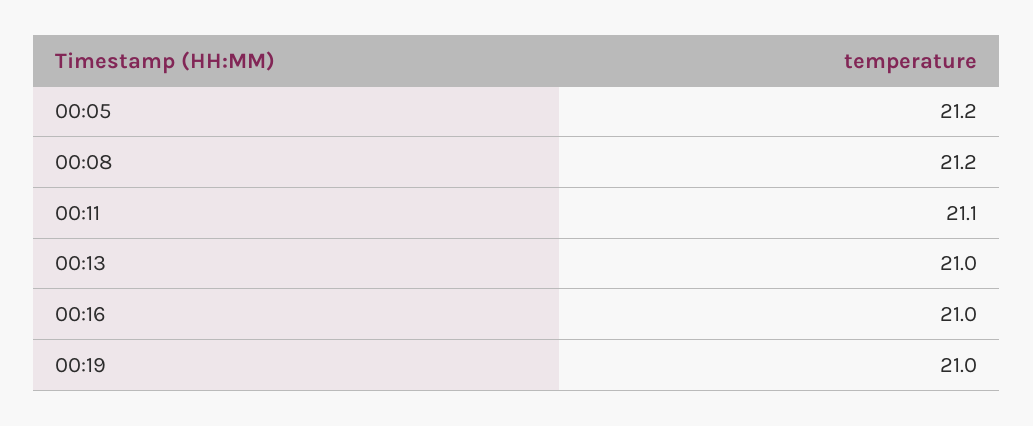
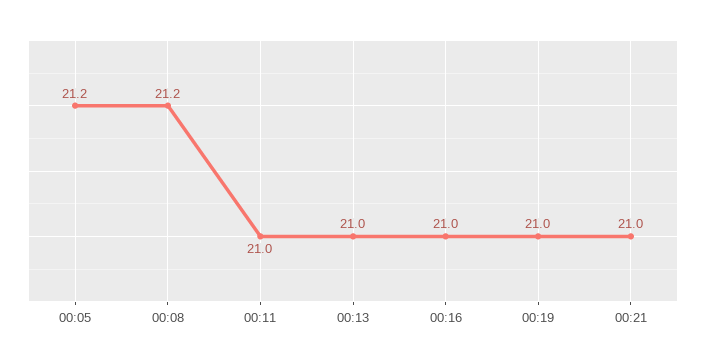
00:11: 21.1 -> 21
00:21: none -> 21

